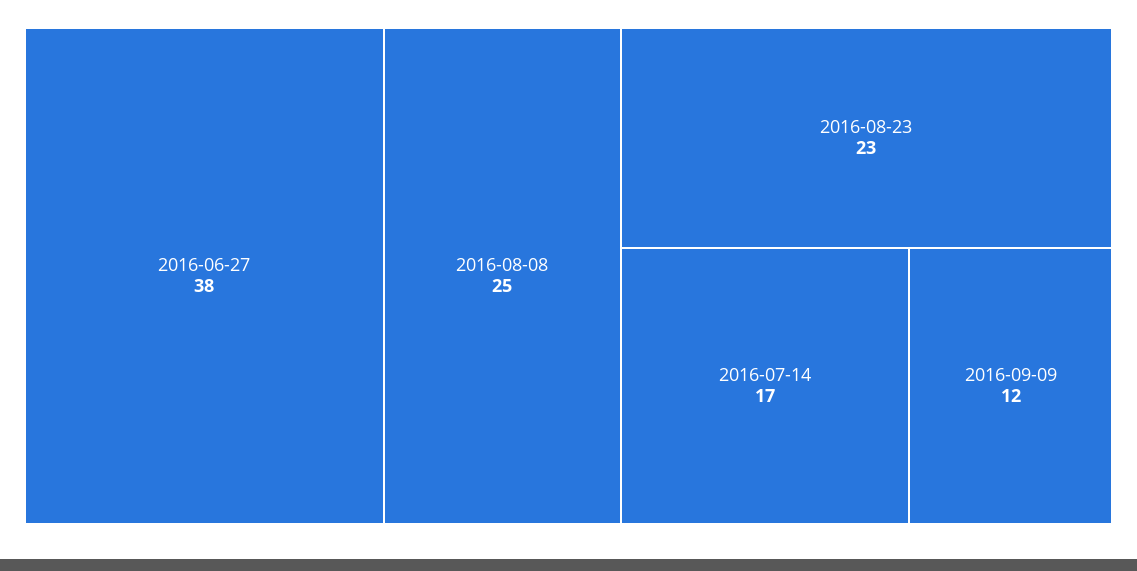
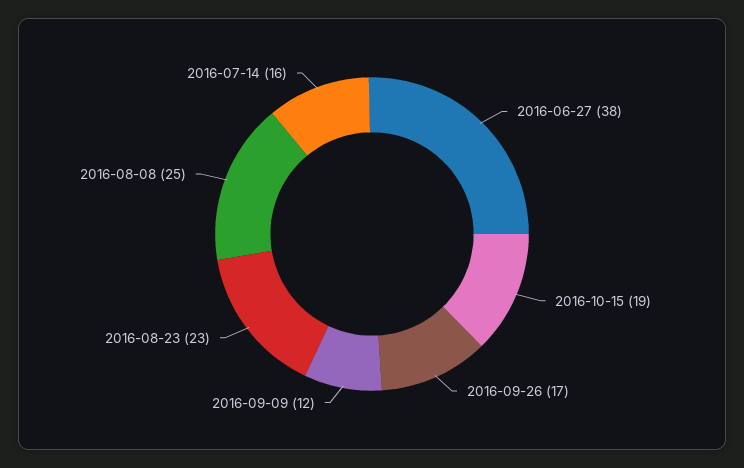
2016-07-14: 17 -> 16
2016-10-15: none -> 19
2016-09-26: none -> 17

